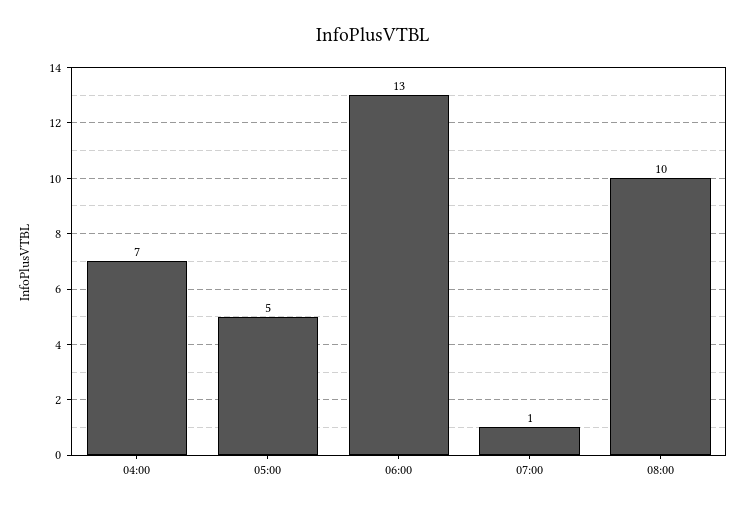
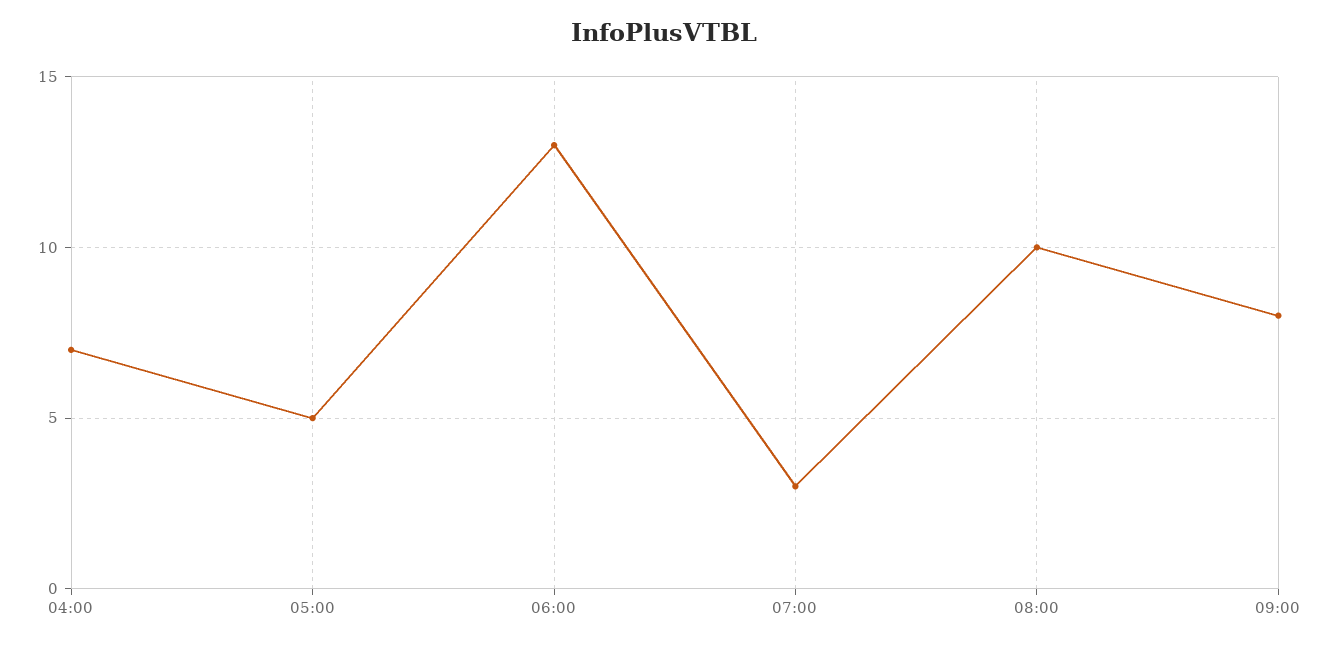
07:00: 1 -> 3
09:00: none -> 8

